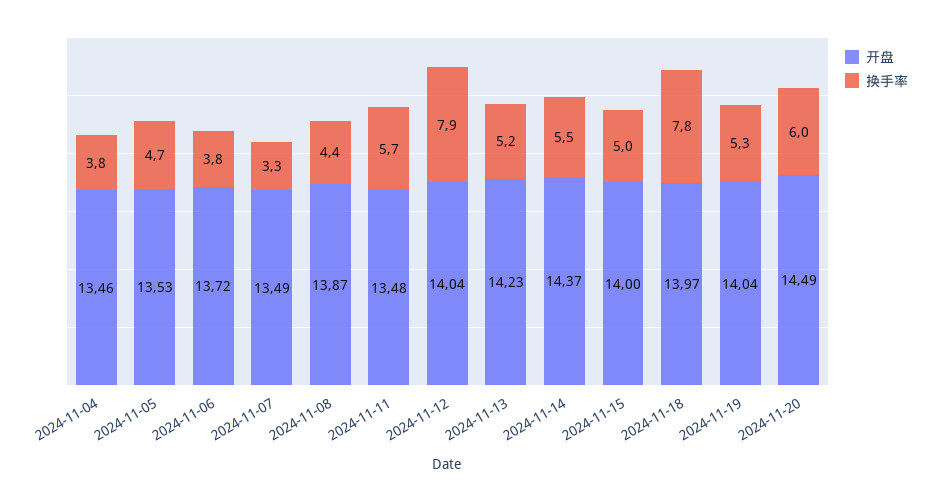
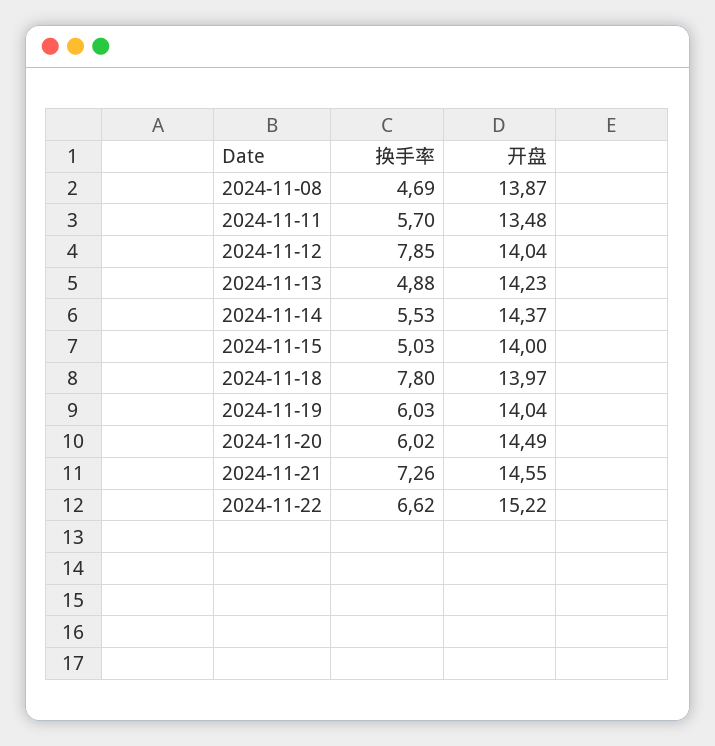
开盘, 2024-11-04: 13.46 -> none
换手率, 2024-11-04: 3.8 -> none
开盘, 2024-11-05: 13.53 -> none
换手率, 2024-11-05: 4.7 -> none
开盘, 2024-11-06: 13.72 -> none
换手率, 2024-11-06: 3.8 -> none
开盘, 2024-11-07: 13.49 -> none
换手率, 2024-11-07: 3.3 -> none
换手率, 2024-11-08: 4.4 -> 4.69
换手率, 2024-11-13: 5.2 -> 4.88
换手率, 2024-11-19: 5.3 -> 6.03
换手率, 2024-11-21: none -> 7.26
开盘, 2024-11-21: none -> 14.55
换手率, 2024-11-22: none -> 6.62
开盘, 2024-11-22: none -> 15.22

